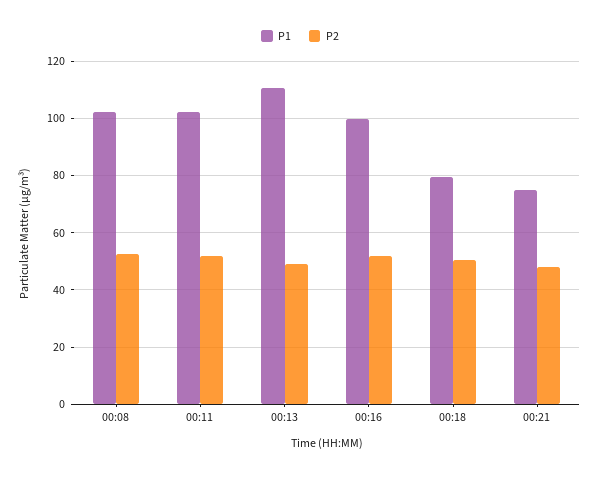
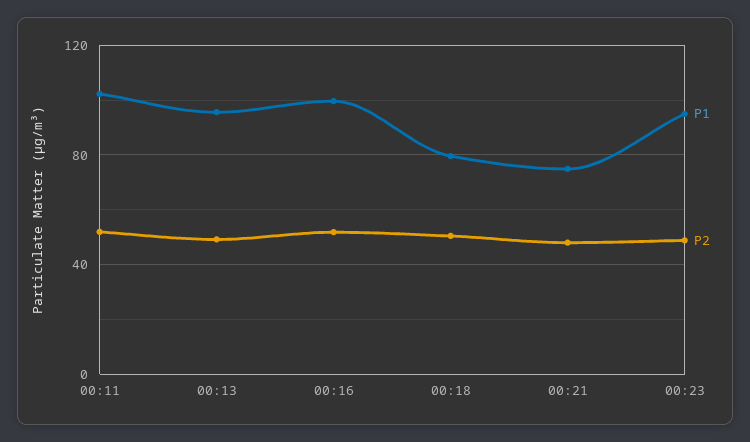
P1, 00:08: 102.5 -> none
P2, 00:08: 52.5 -> none
P1, 00:13: 110 -> 95
P1, 00:23: none -> 95
P2, 00:23: none -> 50

